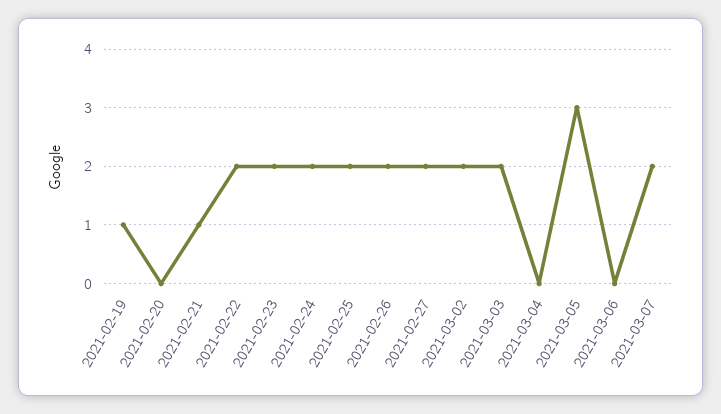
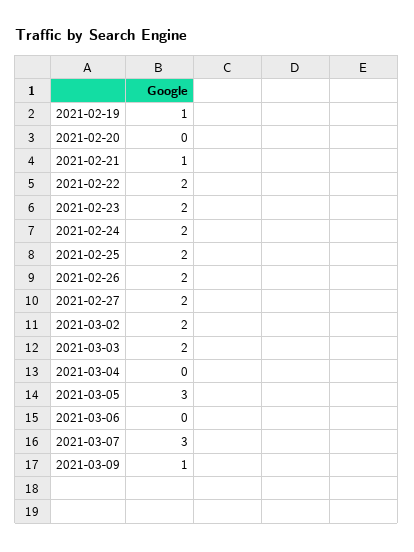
2021-03-07: 2 -> 3
2021-03-09: none -> 1

